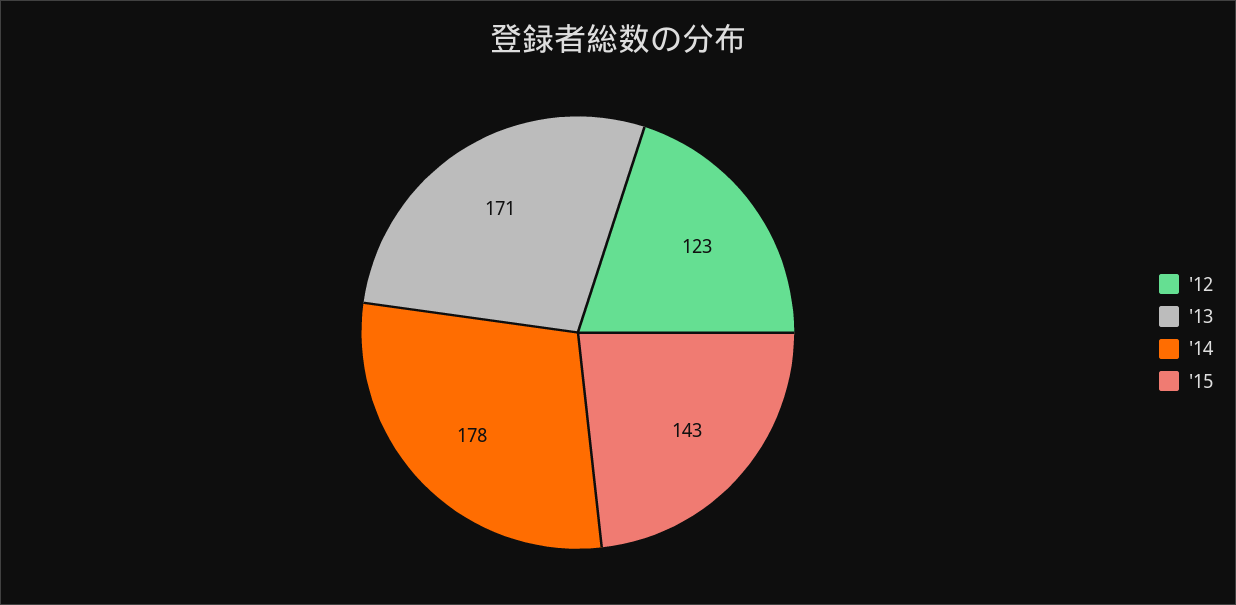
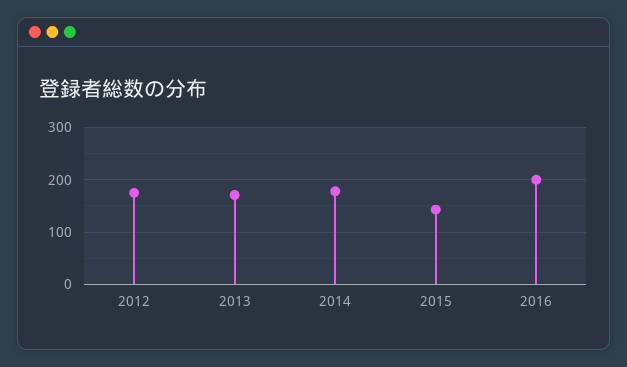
'12: 123 -> 180
2016: none -> 200

